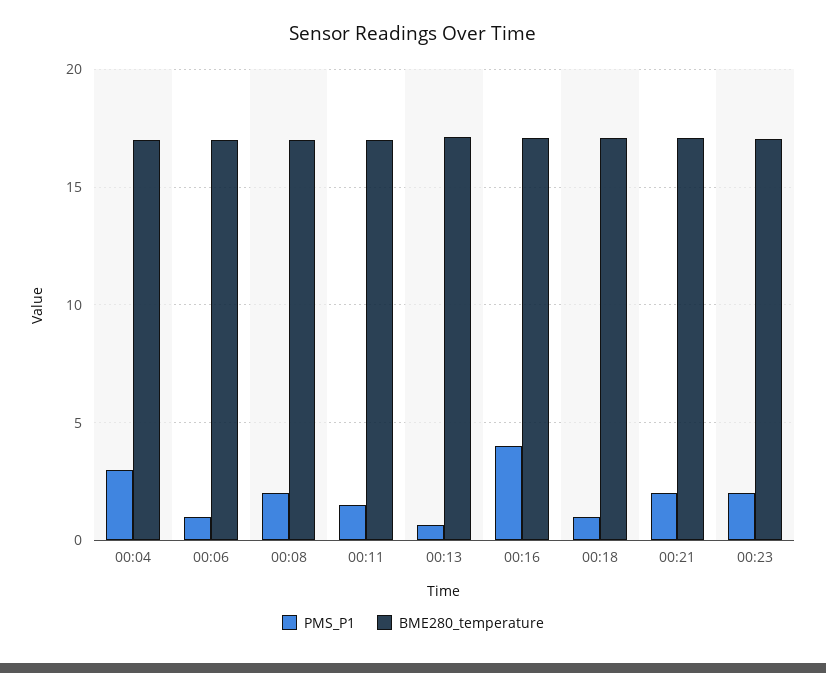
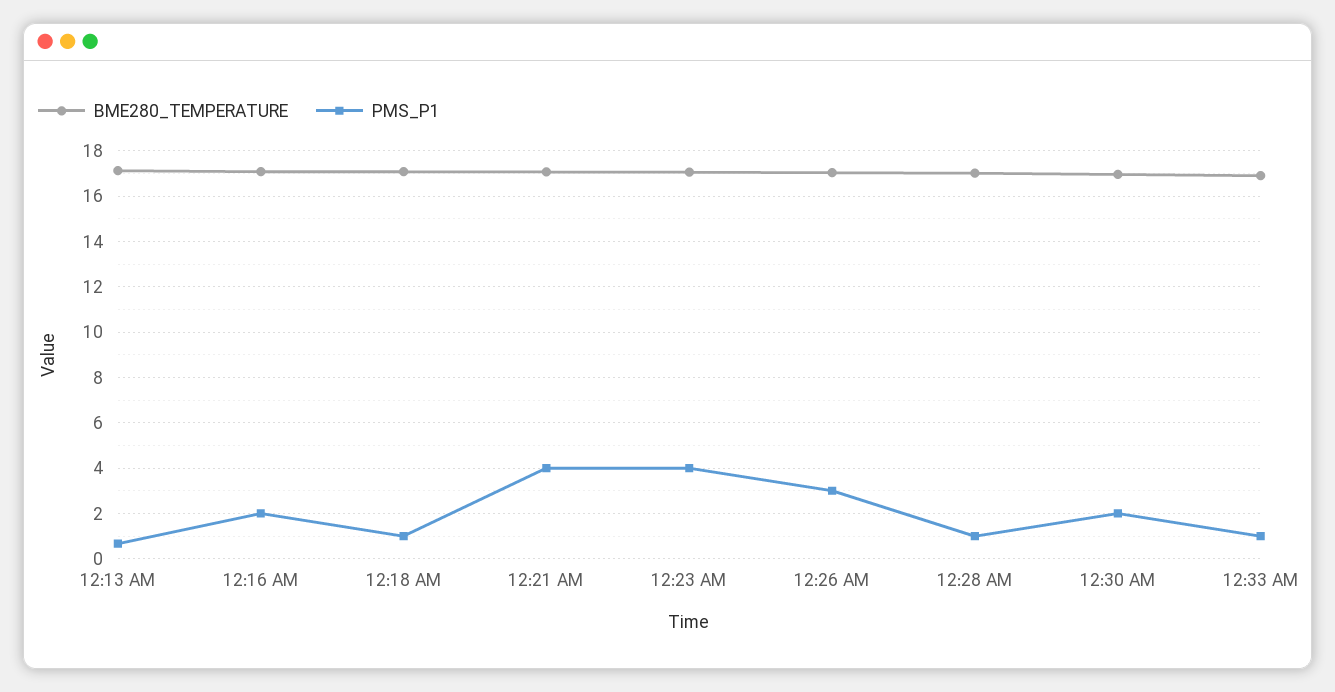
PMS_P1, 00:04: 3 -> none
BME280_temperature, 00:04: 17 -> none
PMS_P1, 00:06: 1 -> none
BME280_temperature, 00:06: 17 -> none
PMS_P1, 00:08: 2 -> none
BME280_temperature, 00:08: 17 -> none
PMS_P1, 00:11: 1.5 -> none
BME280_temperature, 00:11: 17 -> none
PMS_P1, 00:16: 4 -> 2
PMS_P1, 00:21: 2 -> 4
PMS_P1, 00:23: 2 -> 4
BME280_temperature, 12:26 AM: none -> 17
PMS_P1, 12:26 AM: none -> 3
BME280_temperature, 12:28 AM: none -> 17
PMS_P1, 12:28 AM: none -> 1
BME280_temperature, 12:30 AM: none -> 17
PMS_P1, 12:30 AM: none -> 2
BME280_temperature, 12:33 AM: none -> 17
PMS_P1, 12:33 AM: none -> 1

